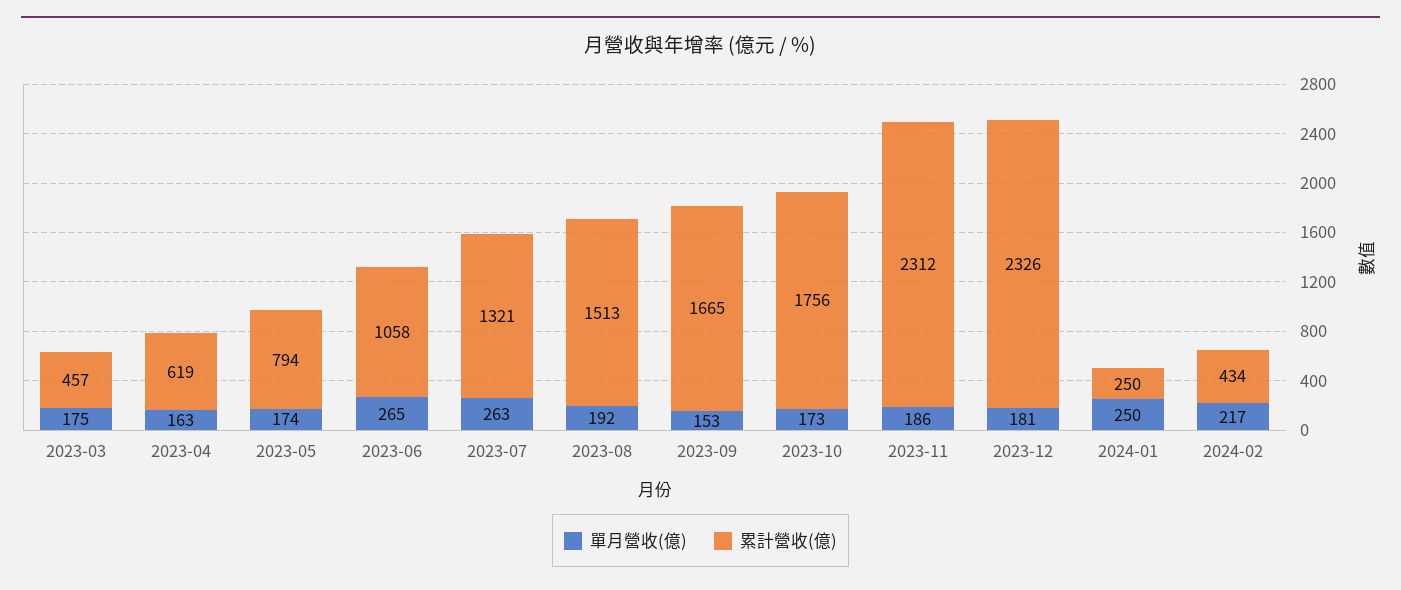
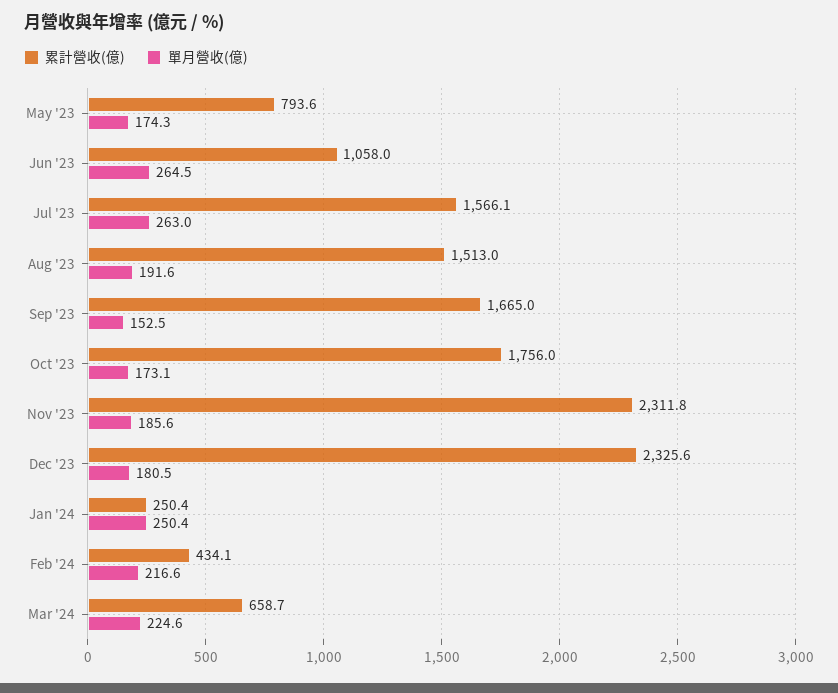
單月營收(億), 2023-03: 175 -> none
累計營收(億), 2023-03: 457 -> none
單月營收(億), 2023-04: 163 -> none
累計營收(億), 2023-04: 619 -> none
累計營收(億), 2023-07: 1321 -> 1566.1
累計營收(億), Mar '24: none -> 658.7
單月營收(億), Mar '24: none -> 224.6

